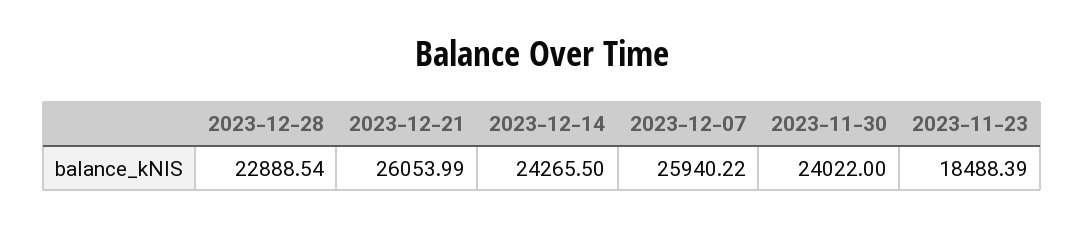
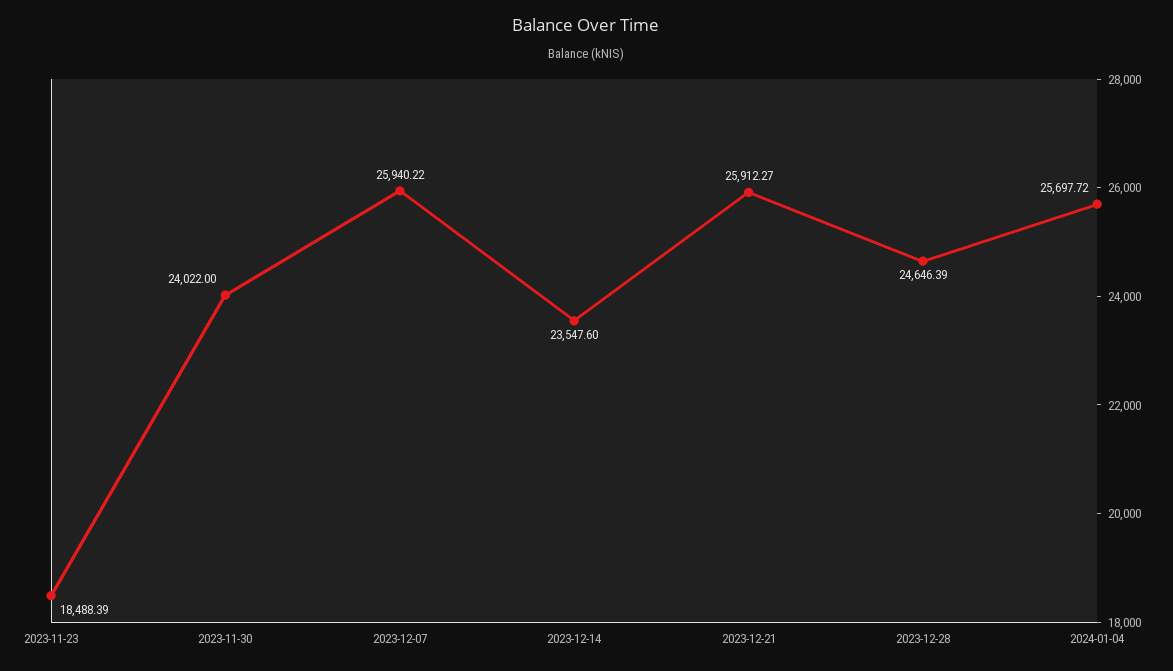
2023-12-28: 22888.54 -> 24646.39
2023-12-21: 26053.99 -> 25912.27
2023-12-14: 24265.5 -> 23547.6
2024-01-04: none -> 25697.72

